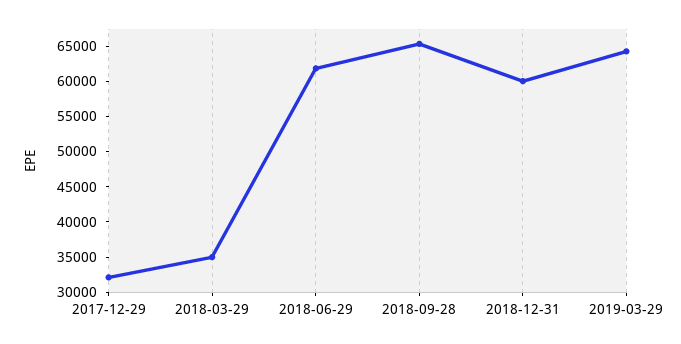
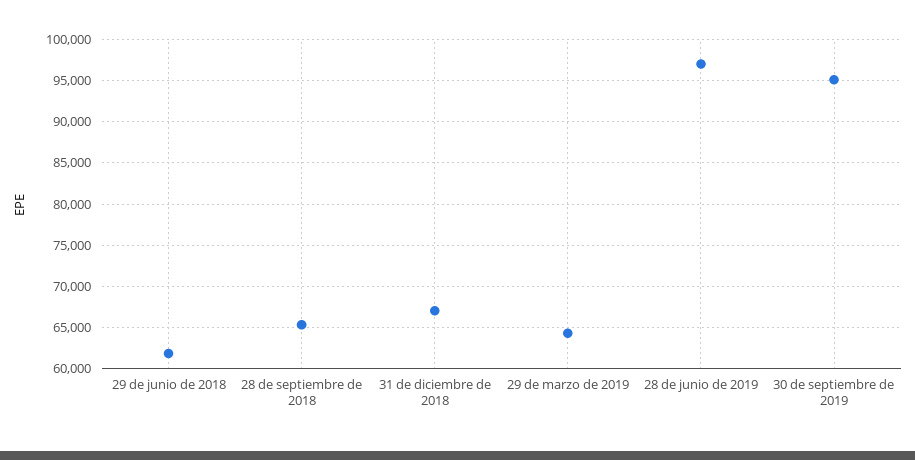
2017-12-29: 32500 -> none
2018-03-29: 35000 -> none
2018-12-31: 60000 -> 67000
28 de junio de 2019: none -> 97000
30 de septiembre de 2019: none -> 95000

